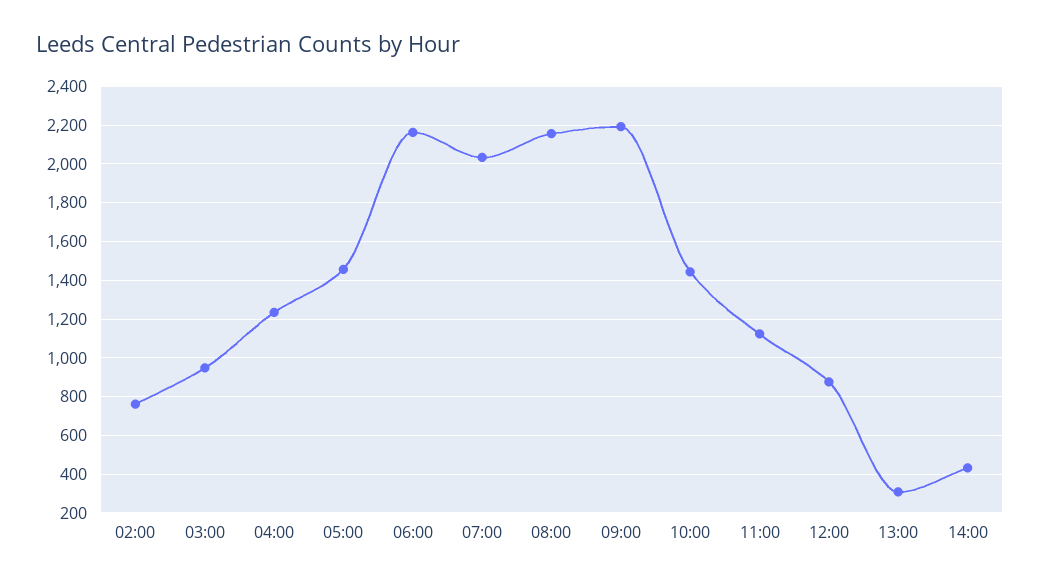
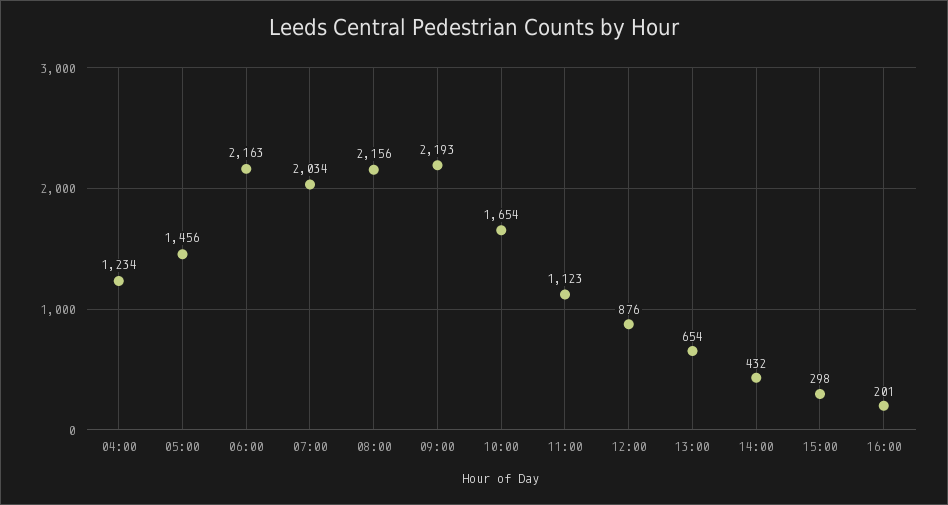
02:00: 750 -> none
03:00: 950 -> none
10:00: 1450 -> 1654
13:00: 300 -> 654
15:00: none -> 298
16:00: none -> 201

